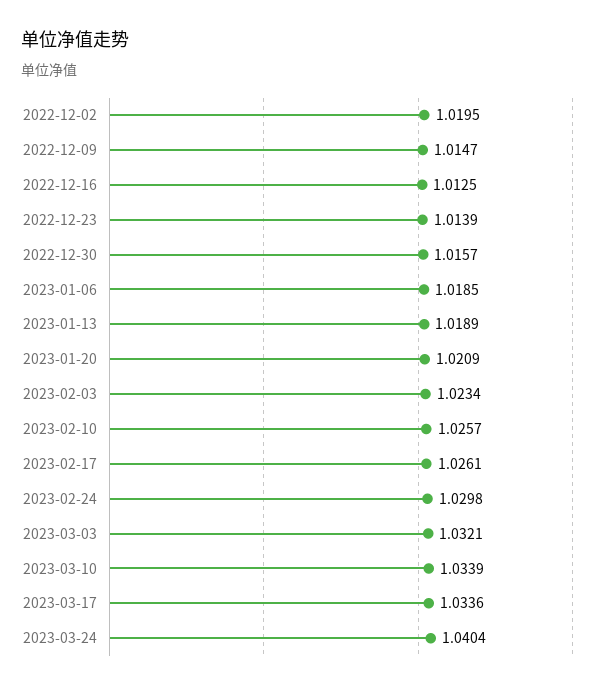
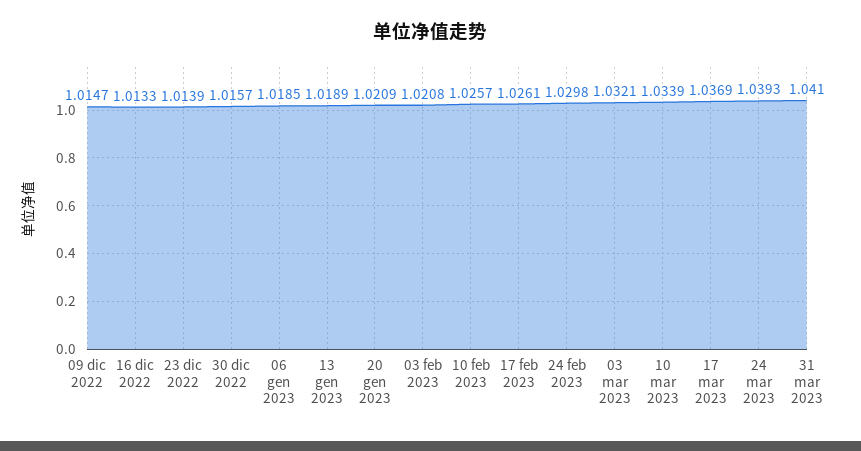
2022-12-02: 1.0195 -> none
2022-12-16: 1.0125 -> 1.0133
2023-02-03: 1.0234 -> 1.0208
2023-03-17: 1.0336 -> 1.0369
2023-03-24: 1.0404 -> 1.0393
31 mar 2023: none -> 1.041

